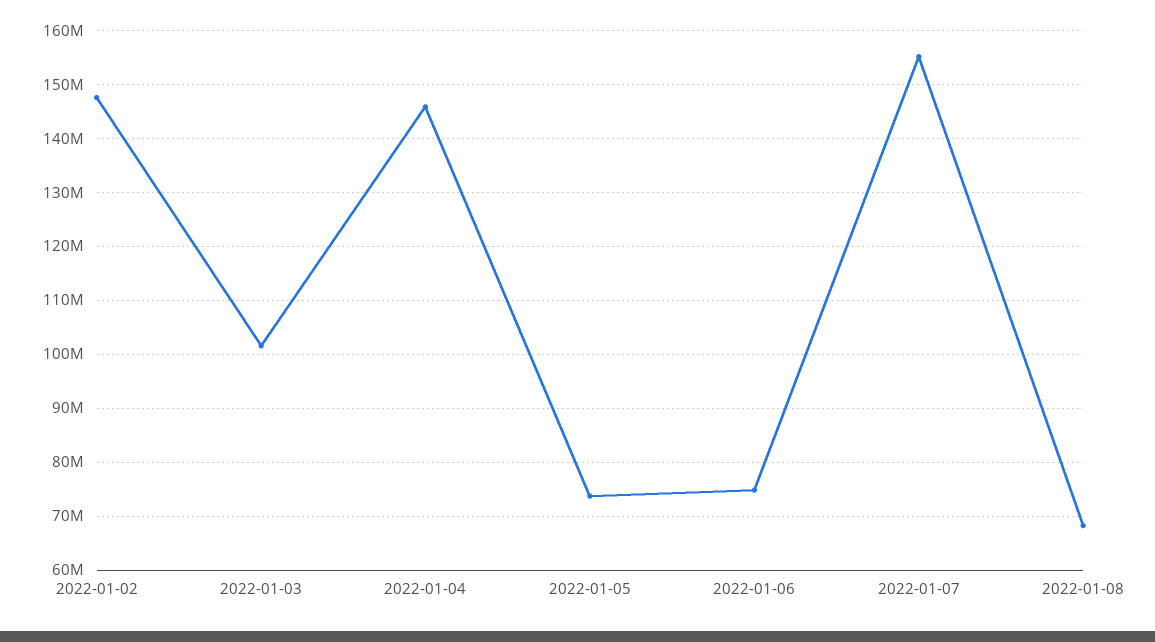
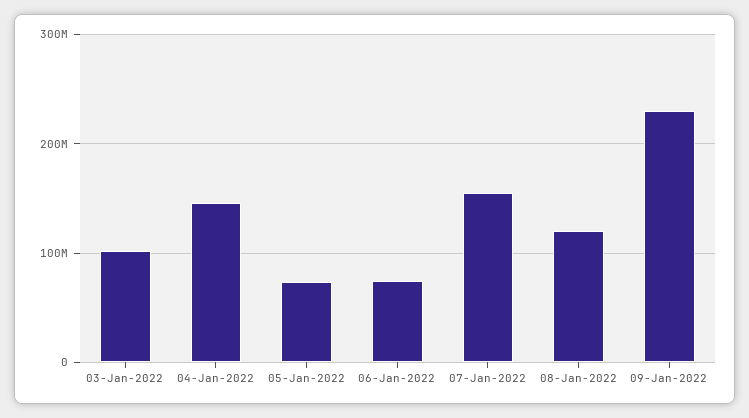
2022-01-02: 148000000 -> none
2022-01-08: 68000000 -> 120000000
09-Jan-2022: none -> 230000000

